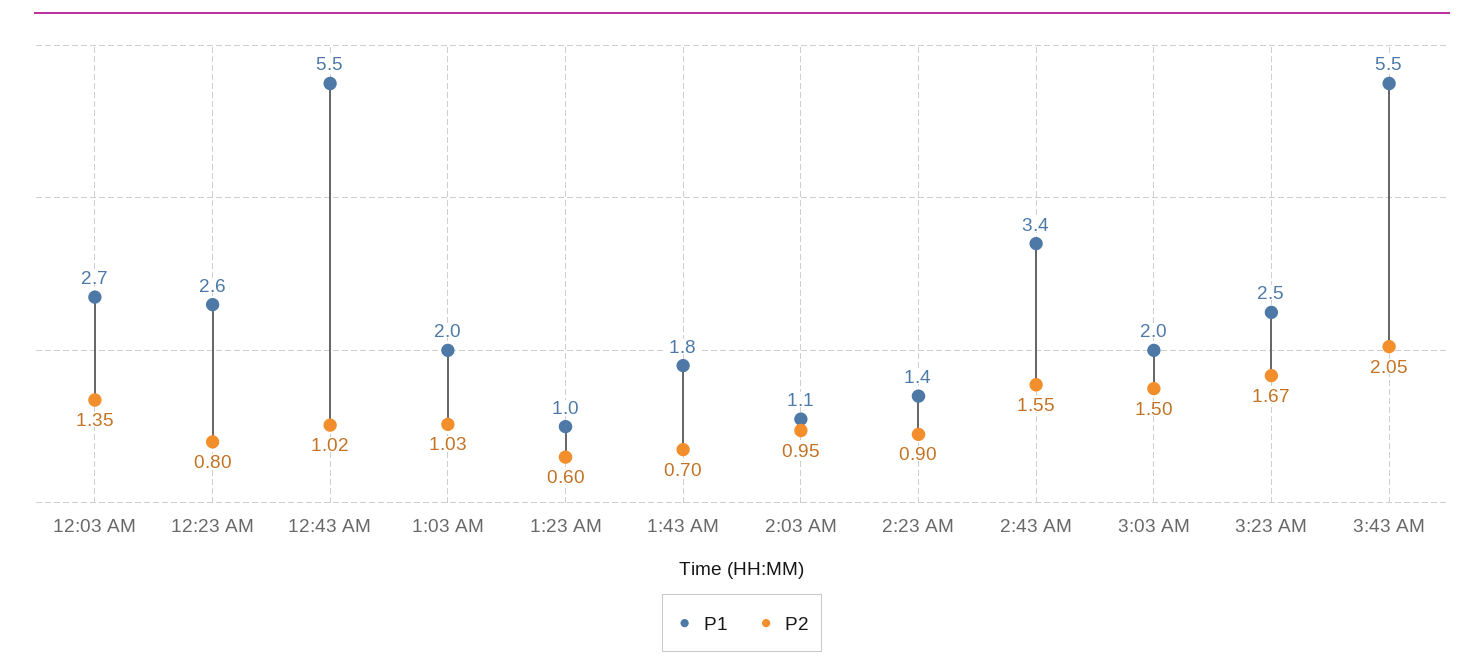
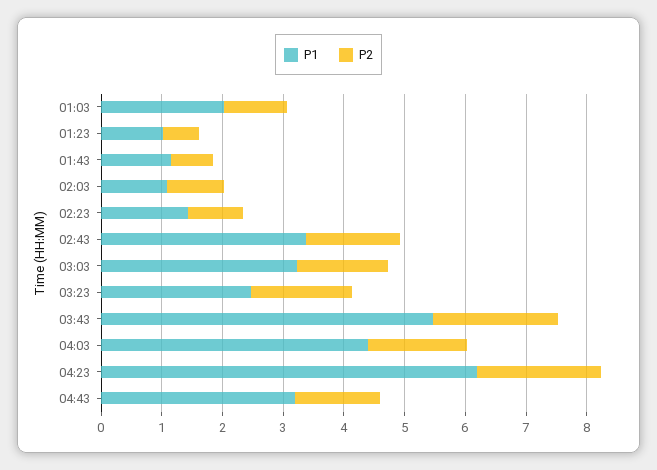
P1, 12:03 AM: 2.7 -> none
P2, 12:03 AM: 1.35 -> none
P1, 12:23 AM: 2.6 -> none
P2, 12:23 AM: 0.8 -> none
P1, 12:43 AM: 5.5 -> none
P2, 12:43 AM: 1.02 -> none
P1, 1:43 AM: 1.8 -> 1.2
P1, 3:03 AM: 2 -> 3.2
P1, 04:03: none -> 4.4
P2, 04:03: none -> 1.6
P1, 04:23: none -> 6.2
P2, 04:23: none -> 2
P1, 04:43: none -> 3.2
P2, 04:43: none -> 1.4

